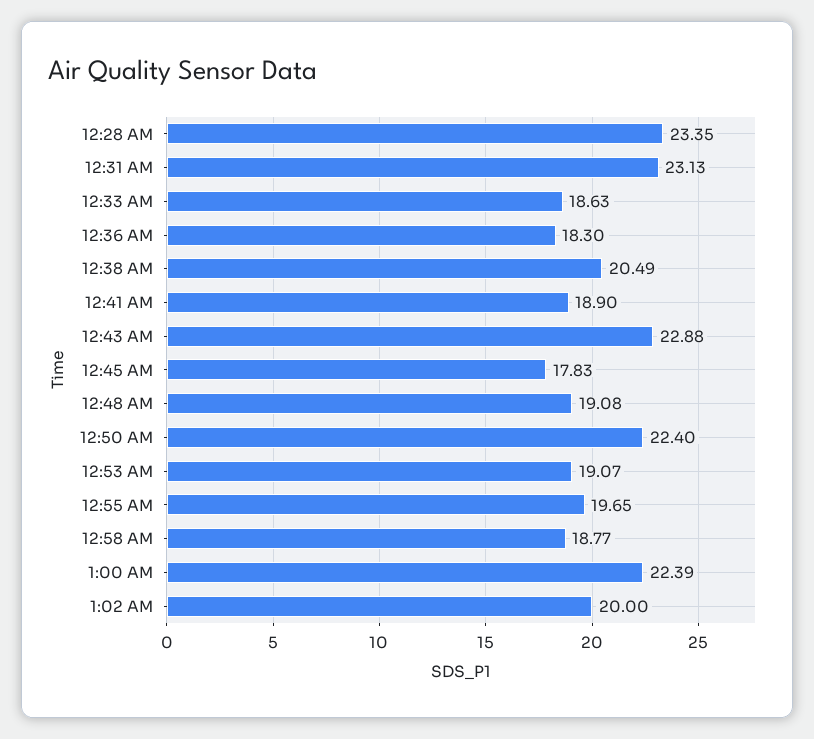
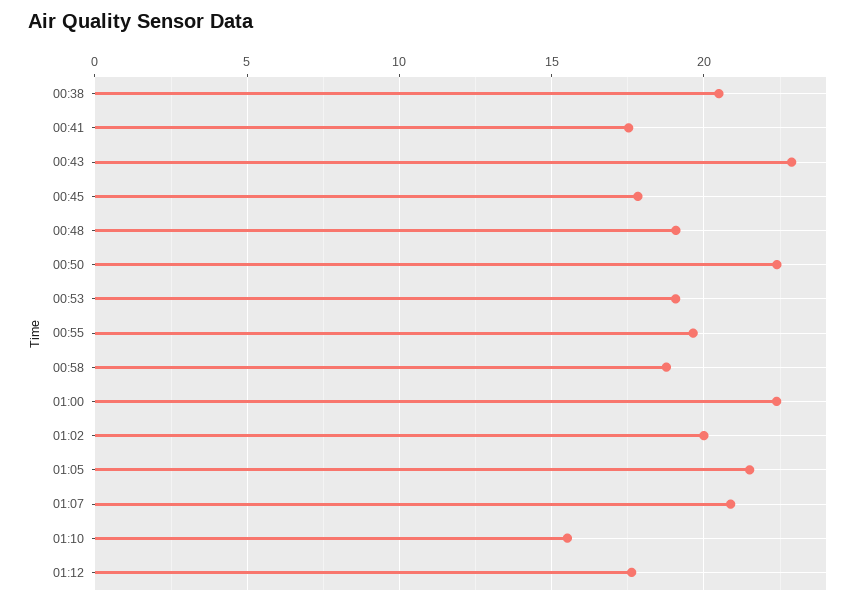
12:28 AM: 23.35 -> none
12:31 AM: 23.13 -> none
12:33 AM: 18.63 -> none
12:36 AM: 18.3 -> none
12:41 AM: 18.9 -> 17.5
01:05: none -> 21.5
01:07: none -> 21
01:10: none -> 15.5
01:12: none -> 17.5

